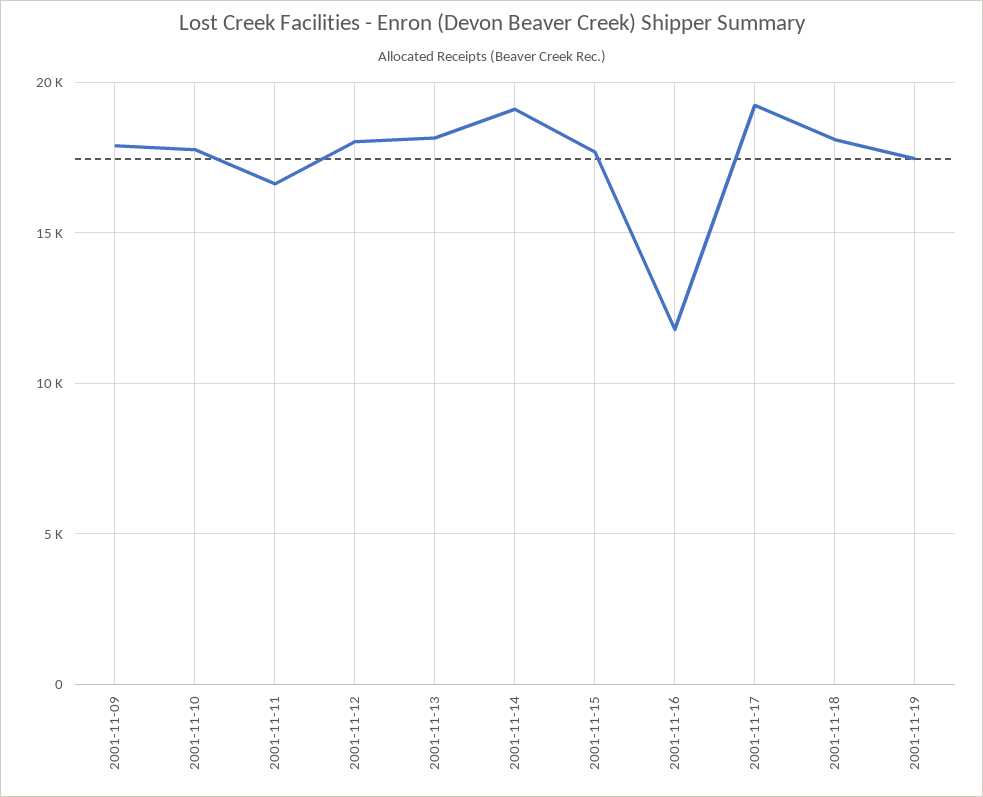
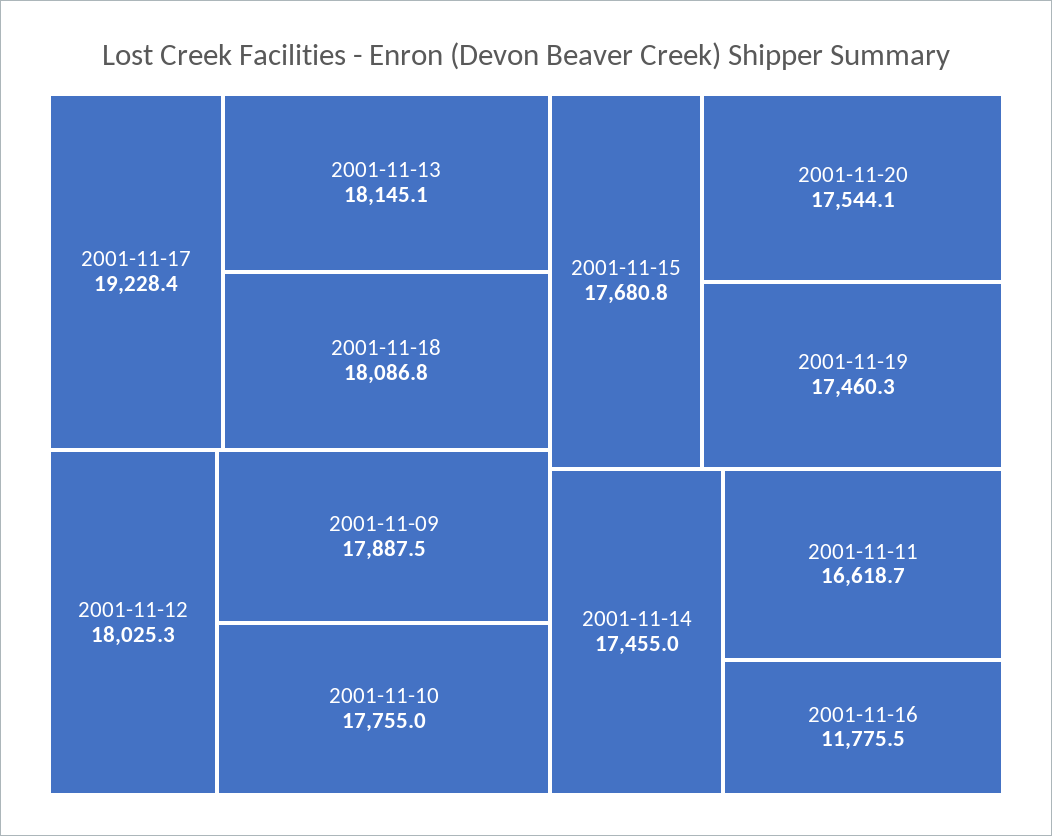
2001-11-14: 19000 -> 17455
2001-11-20: none -> 17544.1

